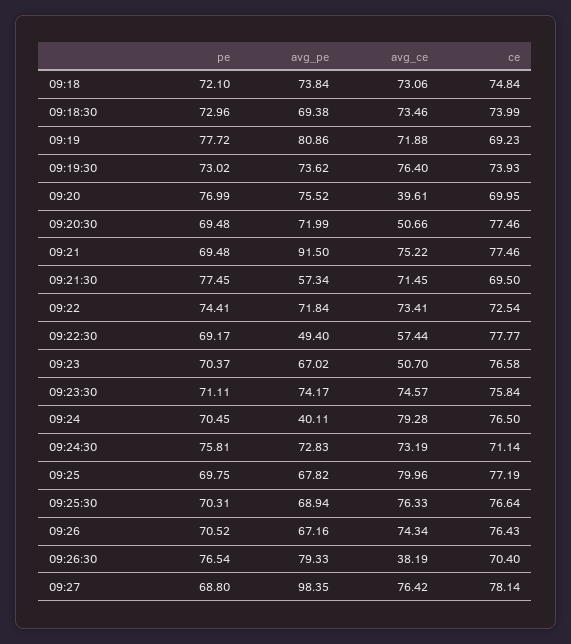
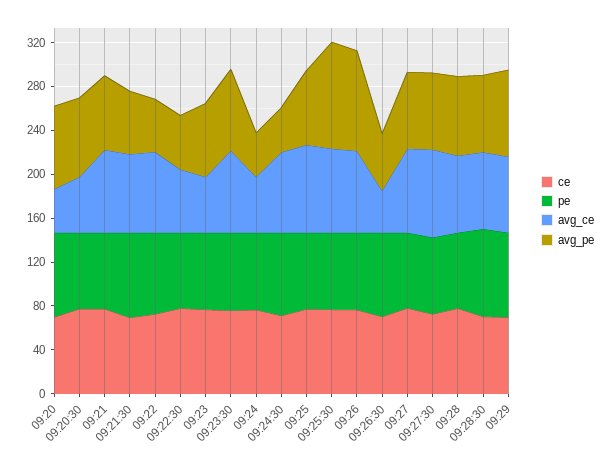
pe, 09:18: 72.1 -> none
avg_pe, 09:18: 73.84 -> none
avg_ce, 09:18: 73.06 -> none
ce, 09:18: 74.84 -> none
pe, 09:18:30: 72.96 -> none
avg_pe, 09:18:30: 69.38 -> none
avg_ce, 09:18:30: 73.46 -> none
ce, 09:18:30: 73.99 -> none
pe, 09:19: 77.72 -> none
avg_pe, 09:19: 80.86 -> none
avg_ce, 09:19: 71.88 -> none
ce, 09:19: 69.23 -> none
pe, 09:19:30: 73.02 -> none
avg_pe, 09:19:30: 73.62 -> none
avg_ce, 09:19:30: 76.4 -> none
ce, 09:19:30: 73.93 -> none
avg_pe, 09:21: 91.5 -> 70
avg_pe, 09:22: 71.84 -> 50
avg_ce, 09:24: 79.28 -> 50
avg_pe, 09:24:30: 72.83 -> 40
avg_pe, 09:25:30: 68.94 -> 100
avg_pe, 09:26: 67.16 -> 90
avg_pe, 09:26:30: 79.33 -> 50
avg_pe, 09:27: 98.35 -> 70
ce, 09:27:30: none -> 70
pe, 09:27:30: none -> 70
avg_ce, 09:27:30: none -> 80
avg_pe, 09:27:30: none -> 70
ce, 09:28: none -> 80
pe, 09:28: none -> 70
avg_ce, 09:28: none -> 70
avg_pe, 09:28: none -> 70
ce, 09:28:30: none -> 70
pe, 09:28:30: none -> 80
avg_ce, 09:28:30: none -> 70
avg_pe, 09:28:30: none -> 70
ce, 09:29: none -> 70
pe, 09:29: none -> 80
avg_ce, 09:29: none -> 70
avg_pe, 09:29: none -> 80

